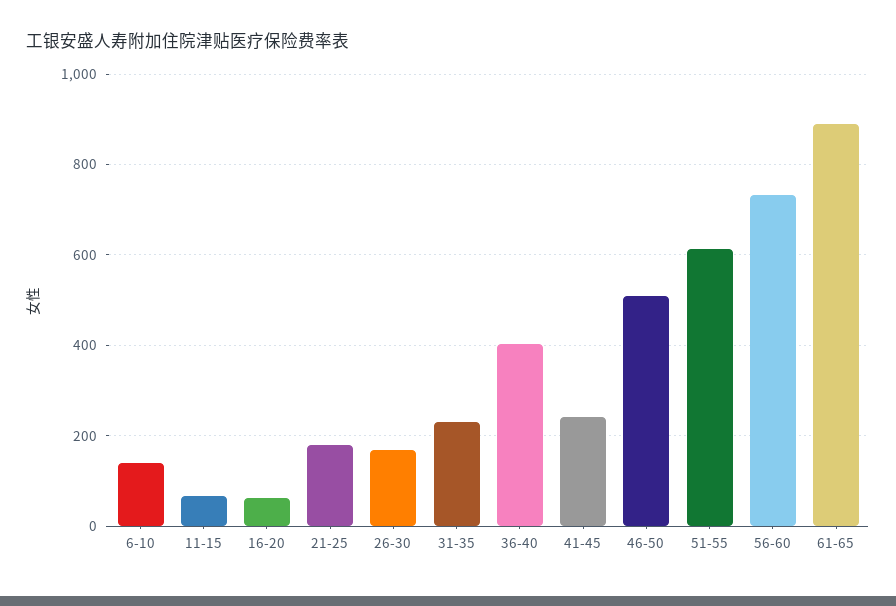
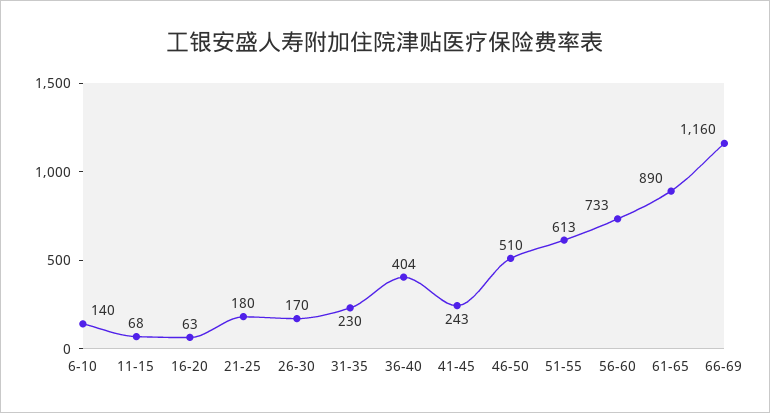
66-69: none -> 1160

